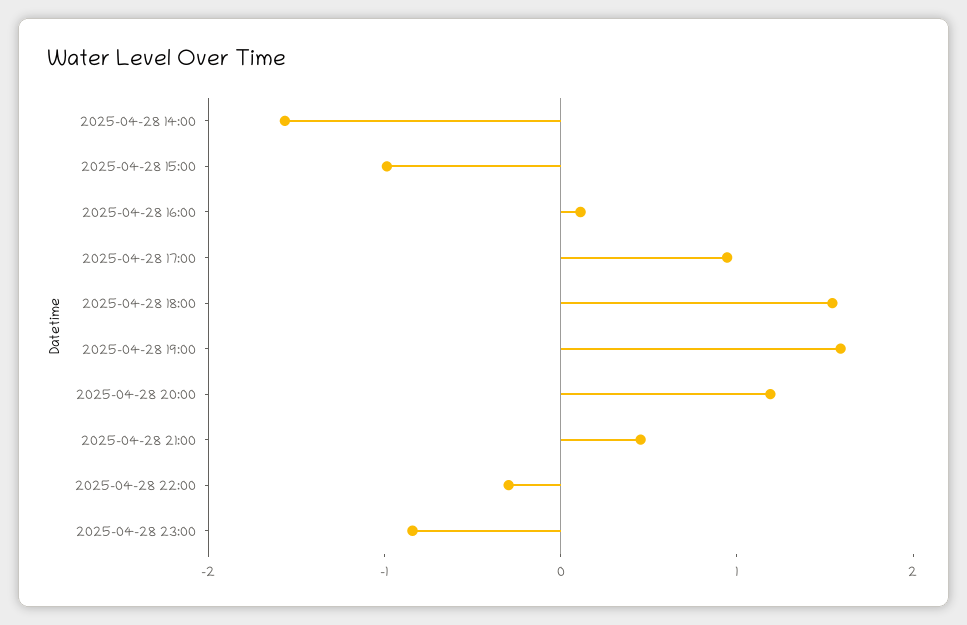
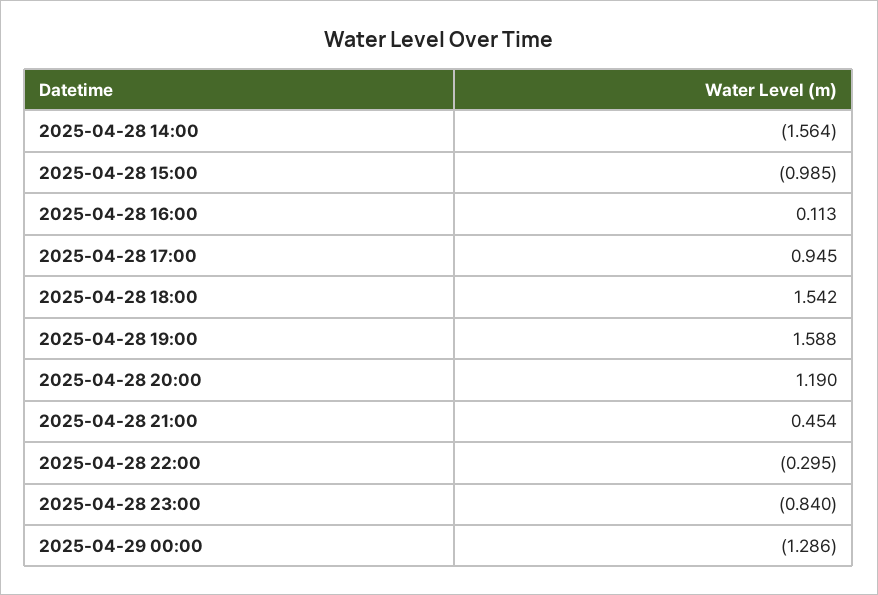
2025-04-29 00:00: none -> -1.286

